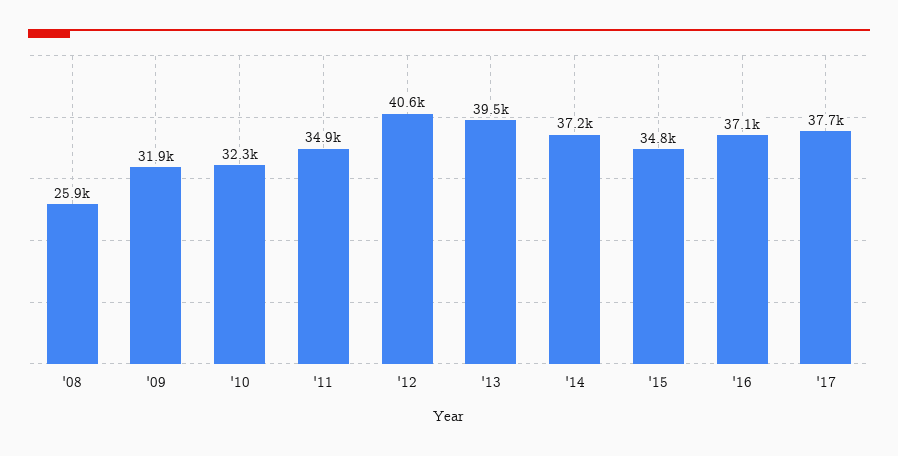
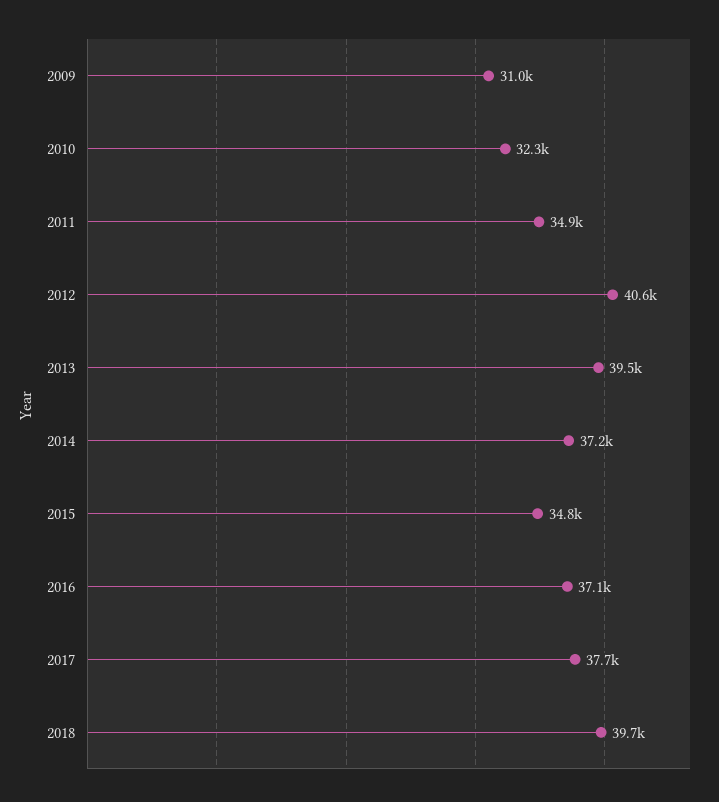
'08: 25900 -> none
'09: 31900 -> 31000
2018: none -> 39700

